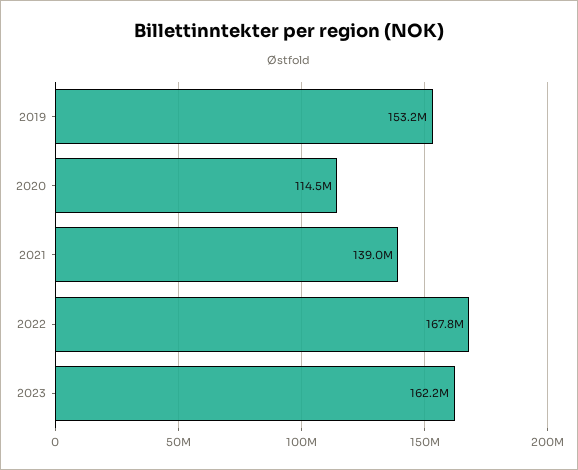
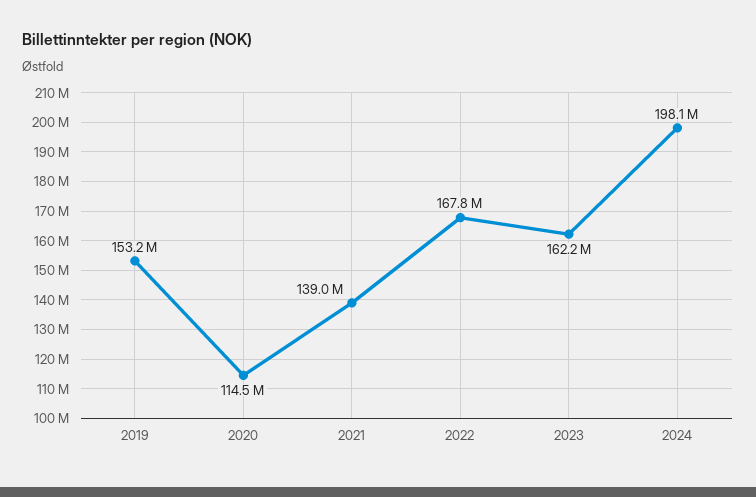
2024: none -> 198100000

